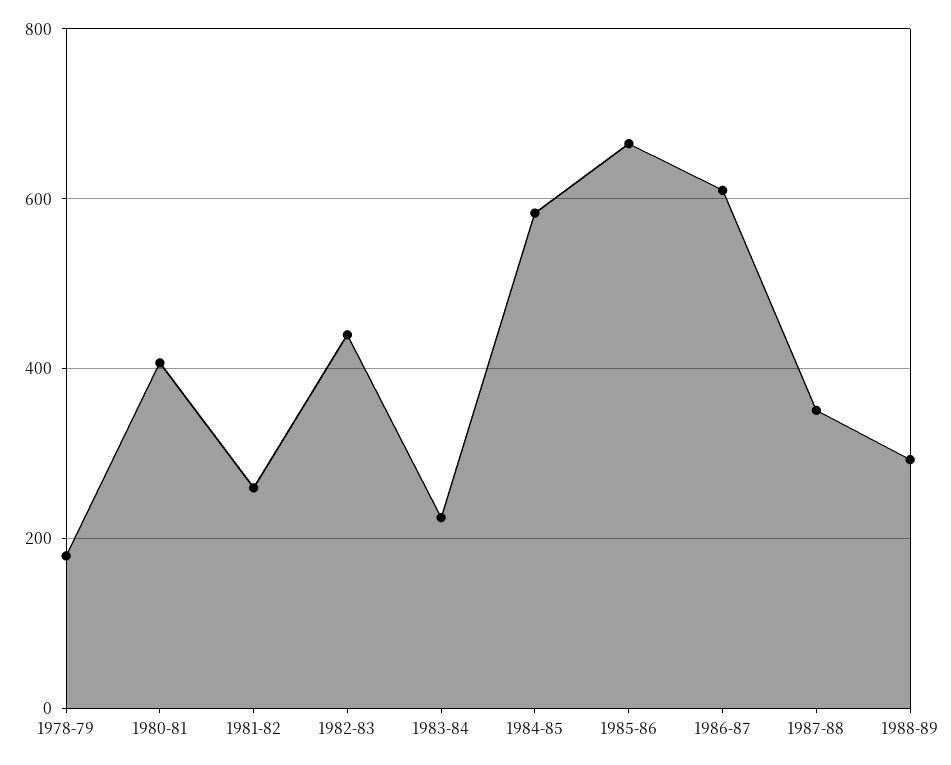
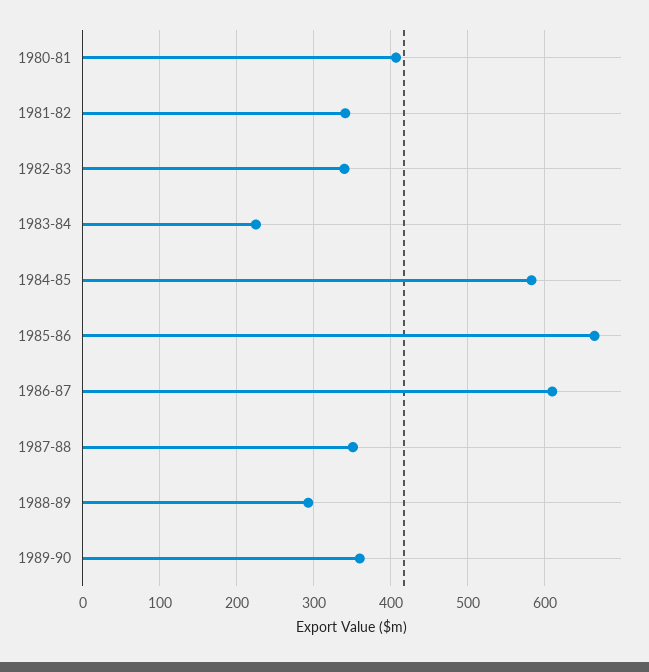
1978-79: 180 -> none
1981-82: 260 -> 340
1982-83: 440 -> 340
1989-90: none -> 360

